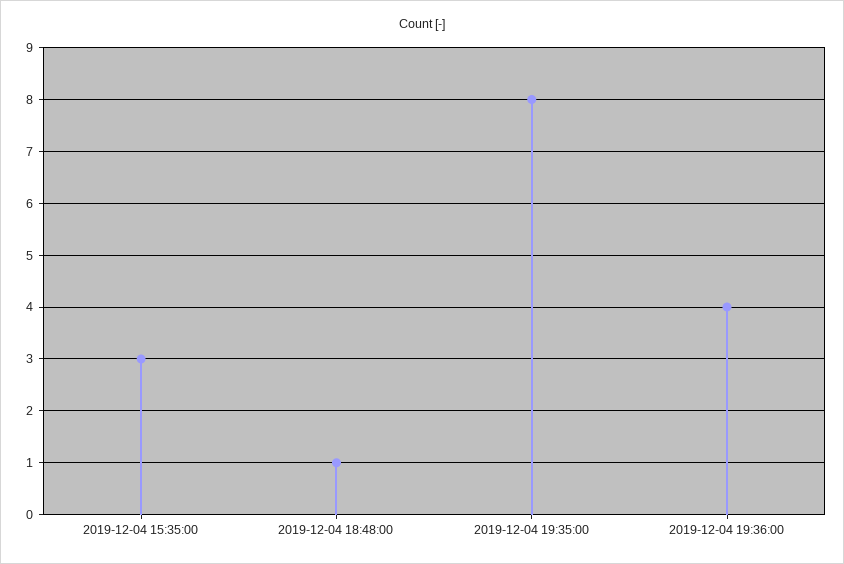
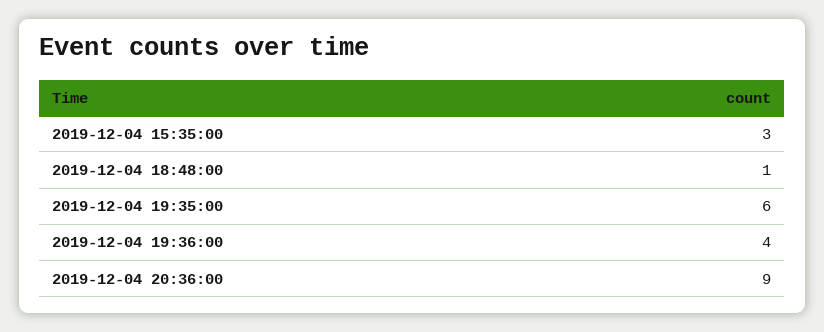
2019-12-04 19:35:00: 8 -> 6
2019-12-04 20:36:00: none -> 9

